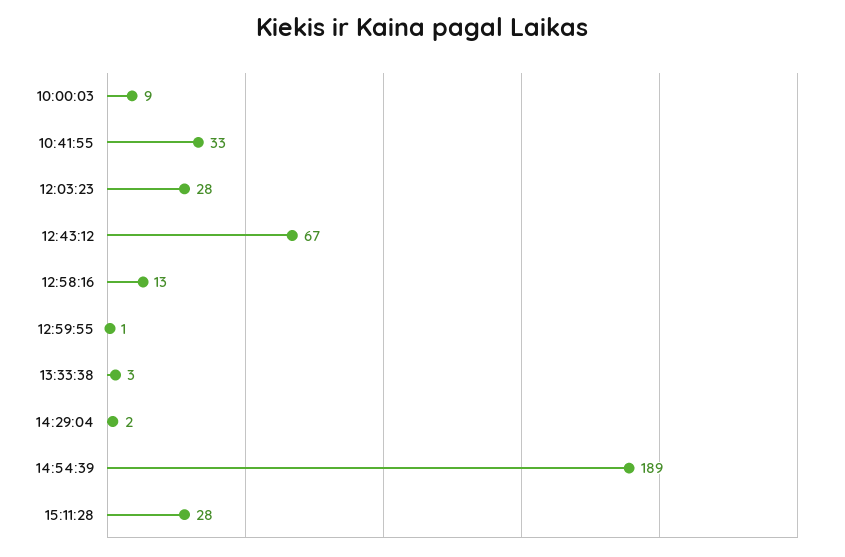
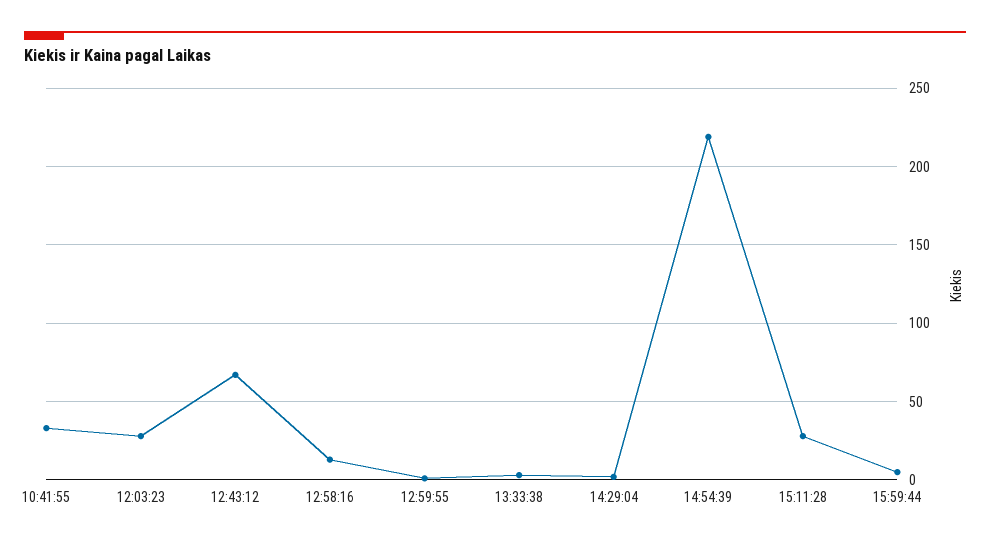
10:00:03: 9 -> none
14:54:39: 189 -> 220
15:59:44: none -> 5

